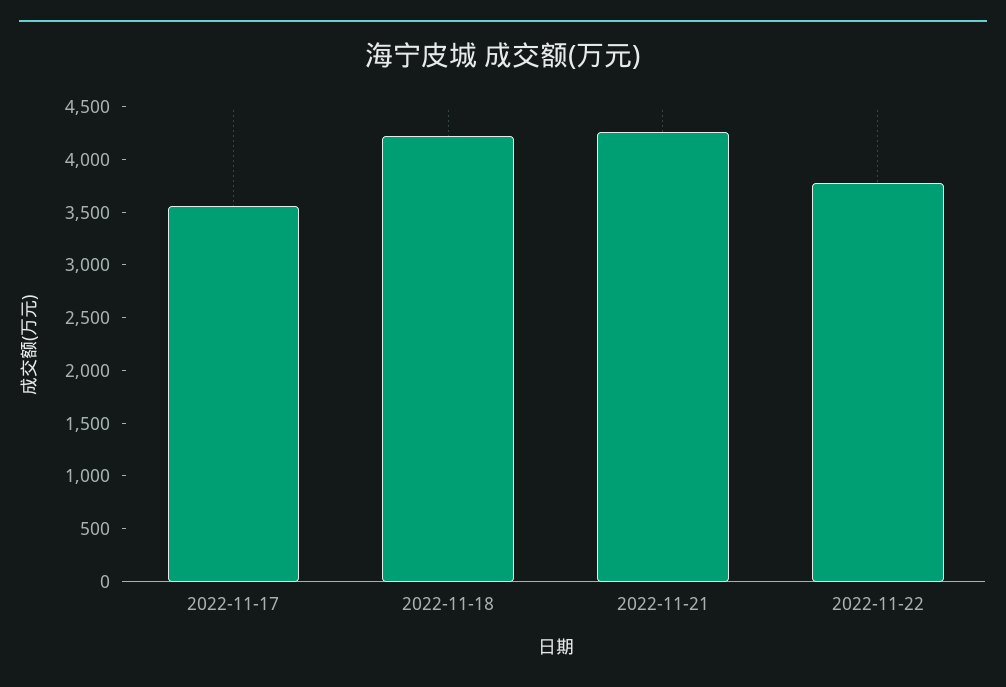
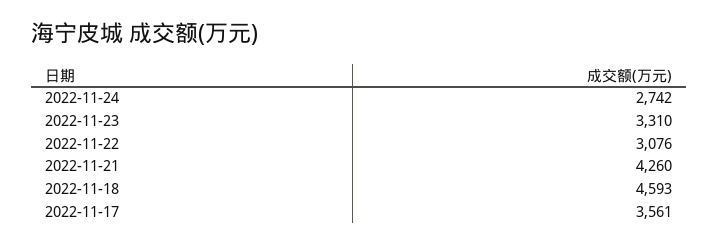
2022-11-18: 4200 -> 4593
2022-11-22: 3800 -> 3076
2022-11-24: none -> 2742
2022-11-23: none -> 3310

